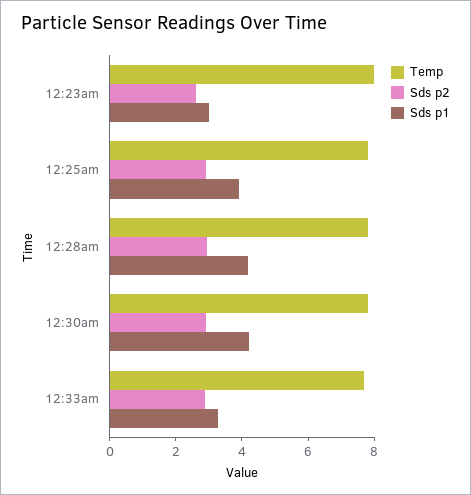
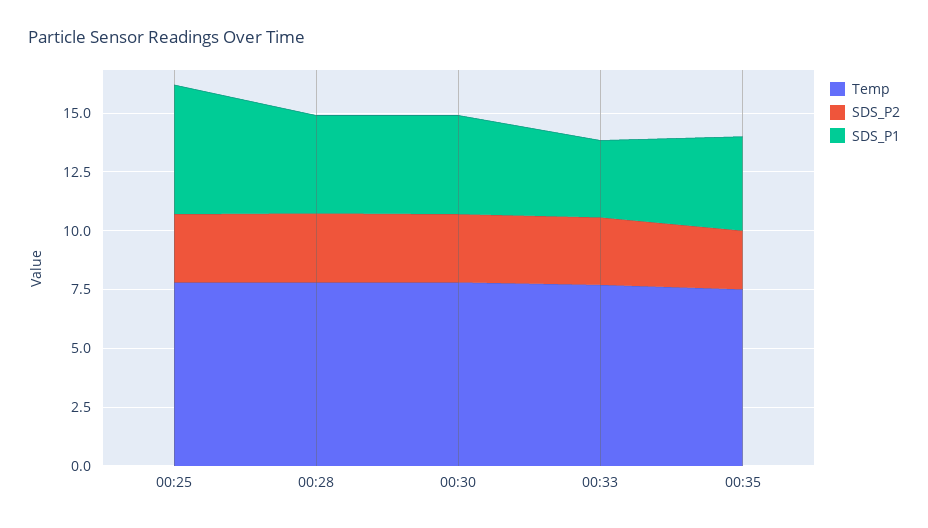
Temp, 12:23am: 8 -> none
Sds p2, 12:23am: 2.5 -> none
Sds p1, 12:23am: 3 -> none
Sds p1, 12:25am: 4 -> 5.5
Temp, 00:35: none -> 7.5
Sds p2, 00:35: none -> 2.5
Sds p1, 00:35: none -> 4

